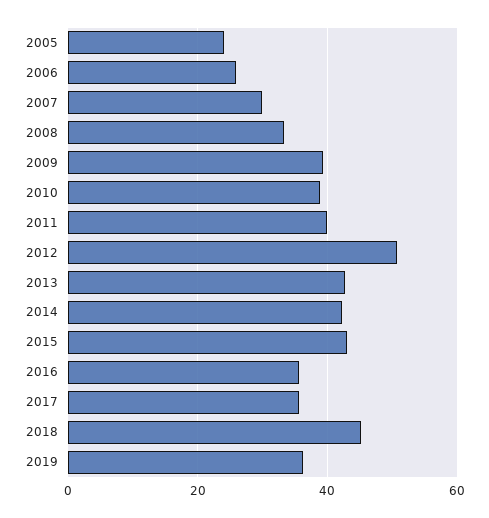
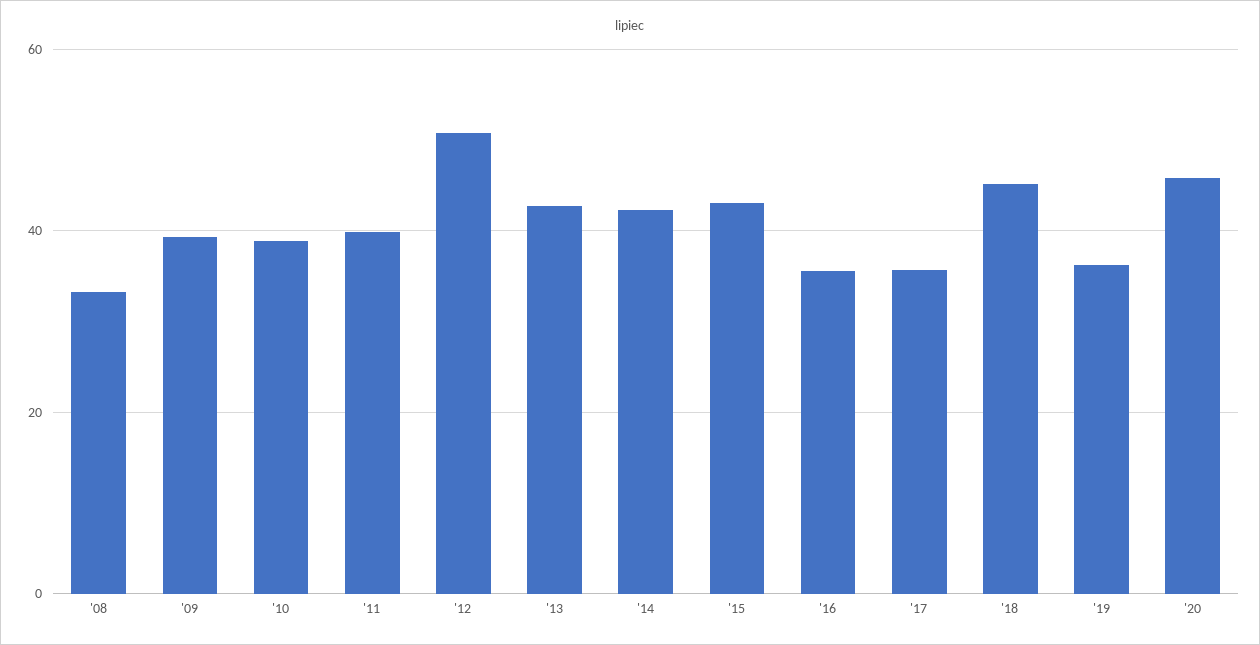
2005: 24 -> none
2006: 26 -> none
2007: 30 -> none
'20: none -> 46

